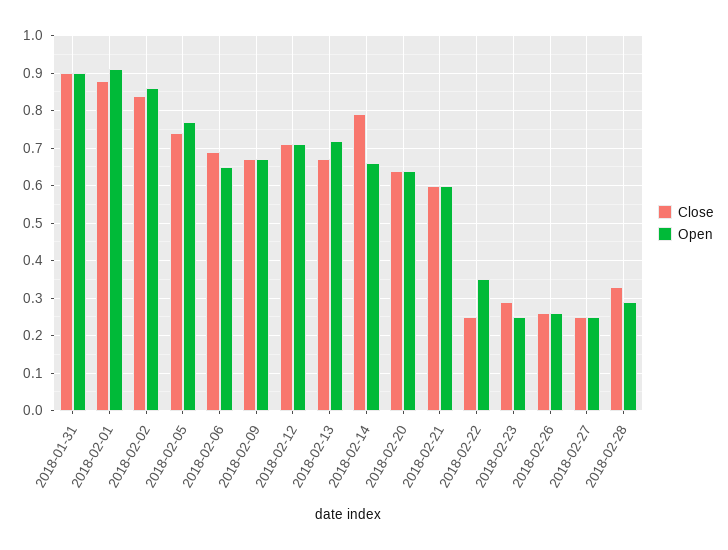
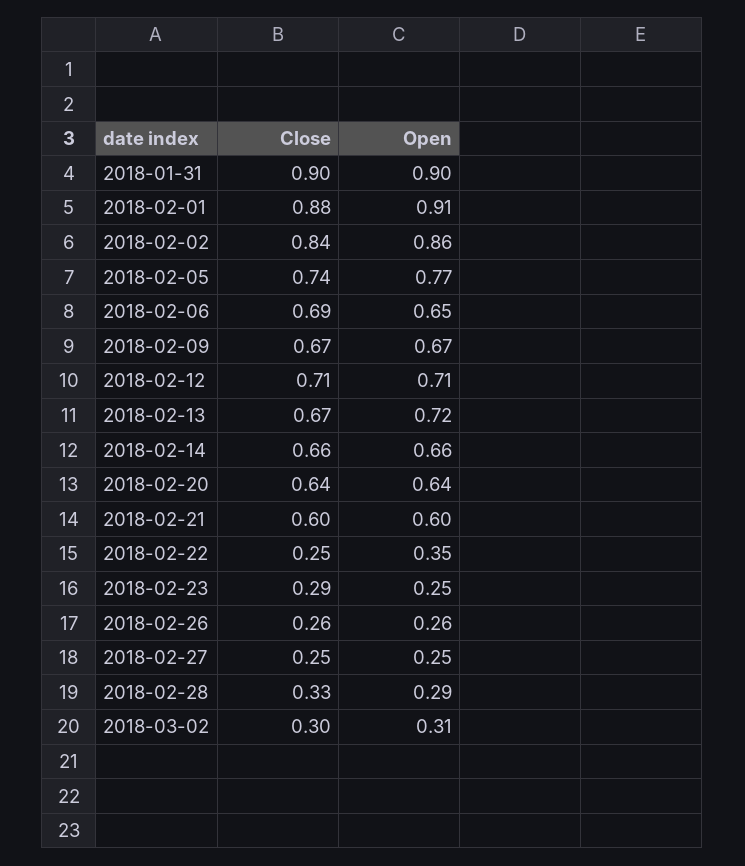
Close, 2018-02-14: 0.8 -> 0.66
Close, 2018-03-02: none -> 0.3
Open, 2018-03-02: none -> 0.31

